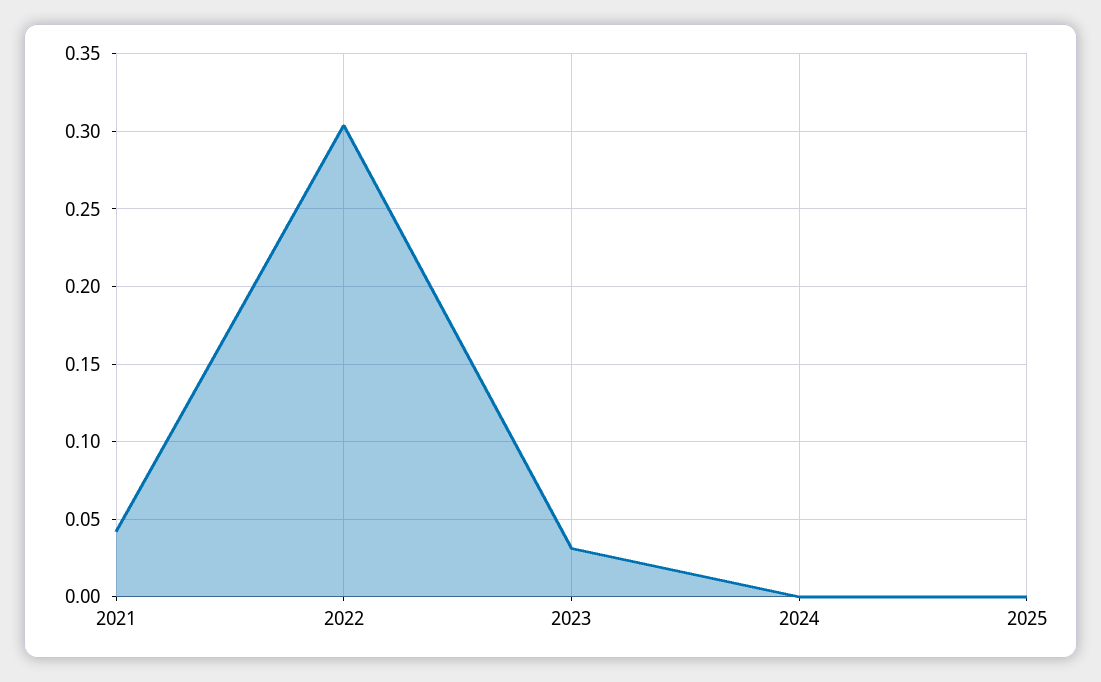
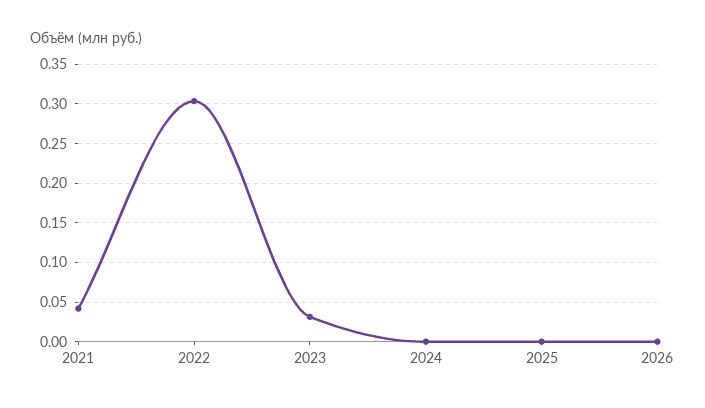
2026: none -> 0

